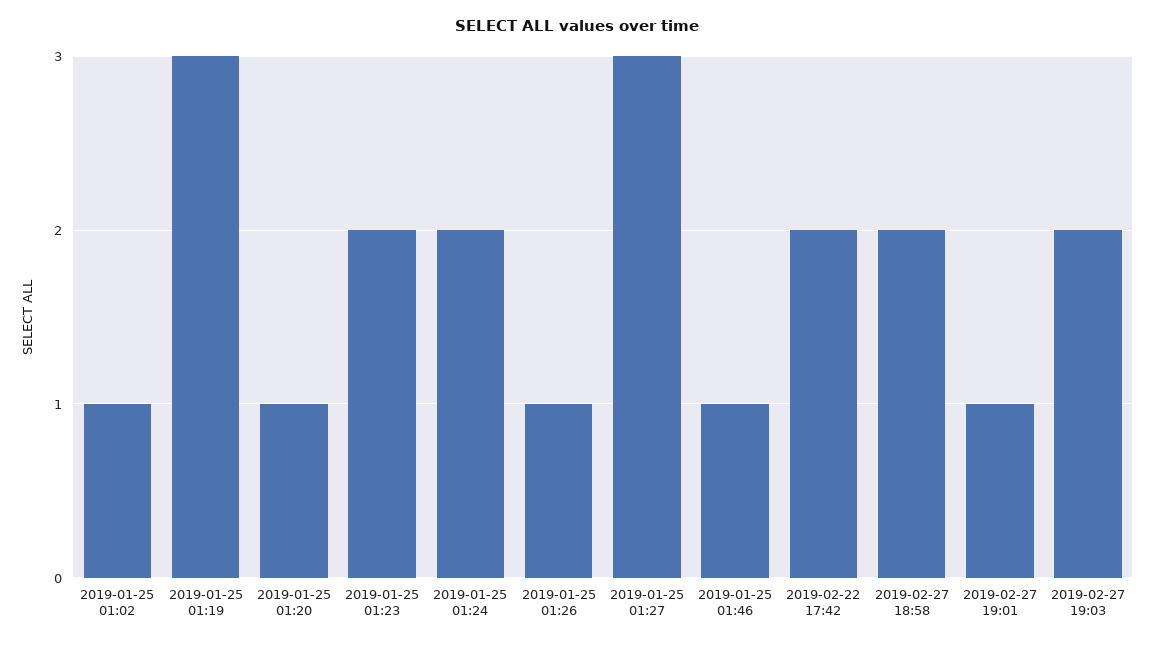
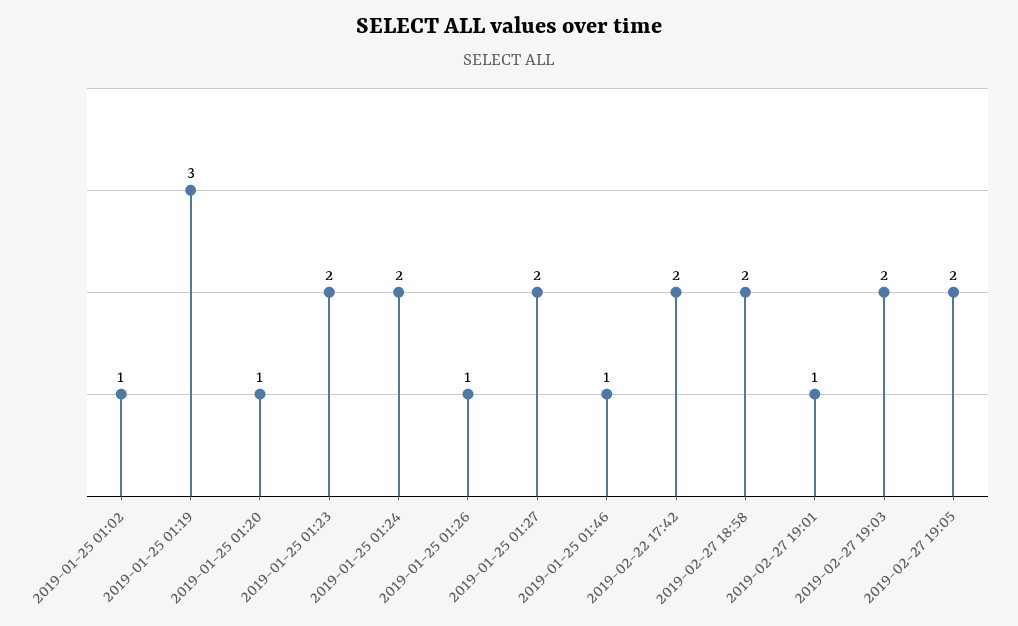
2019-01-25 01:27: 3 -> 2
2019-02-27 19:05: none -> 2

